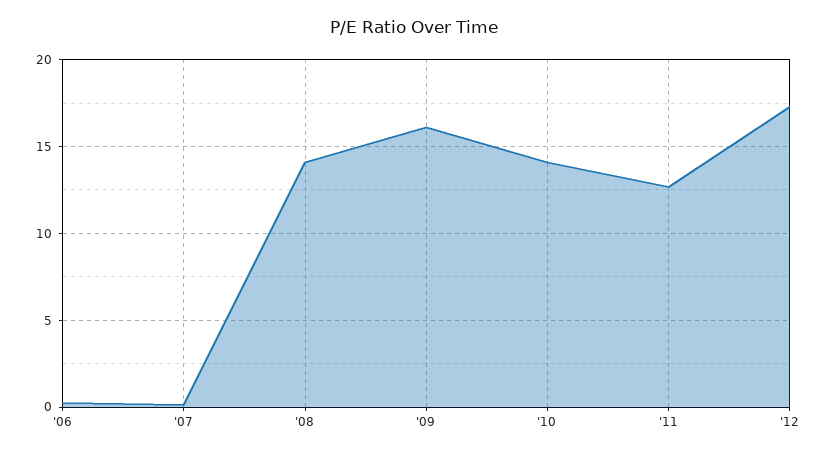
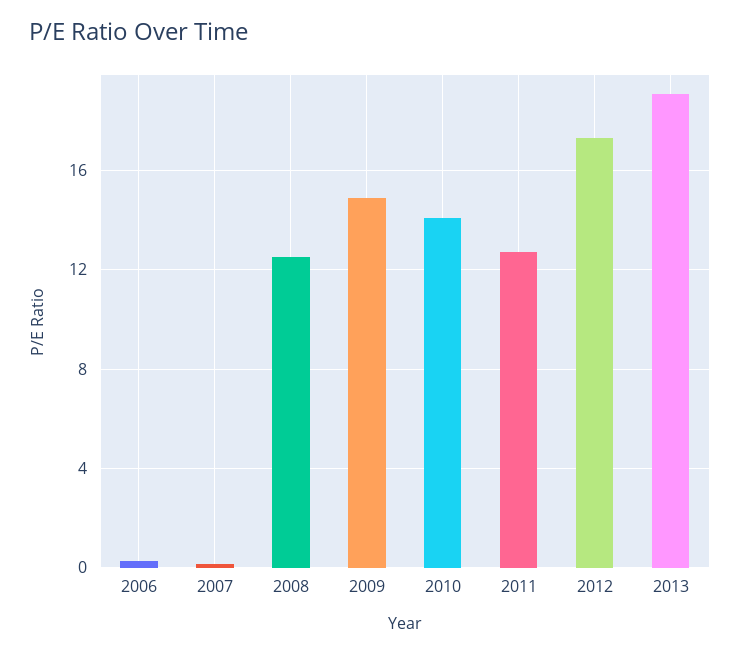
'08: 14 -> 12.5
'09: 16 -> 15
2013: none -> 19

